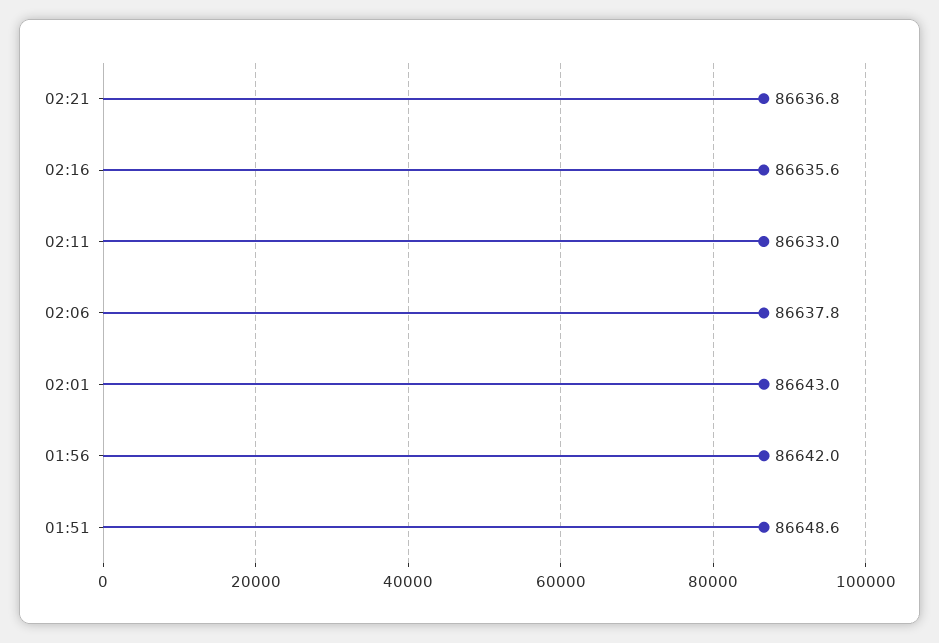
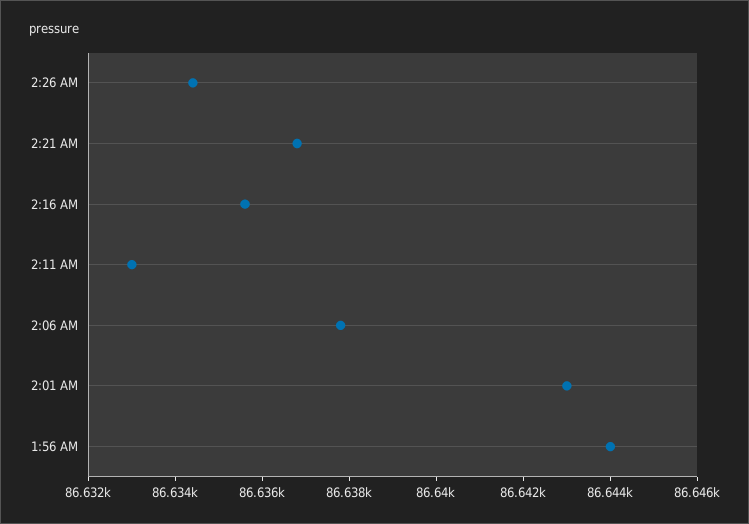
01:56: 86642 -> 86644
01:51: 86648.6 -> none
2:26 AM: none -> 86634.5

